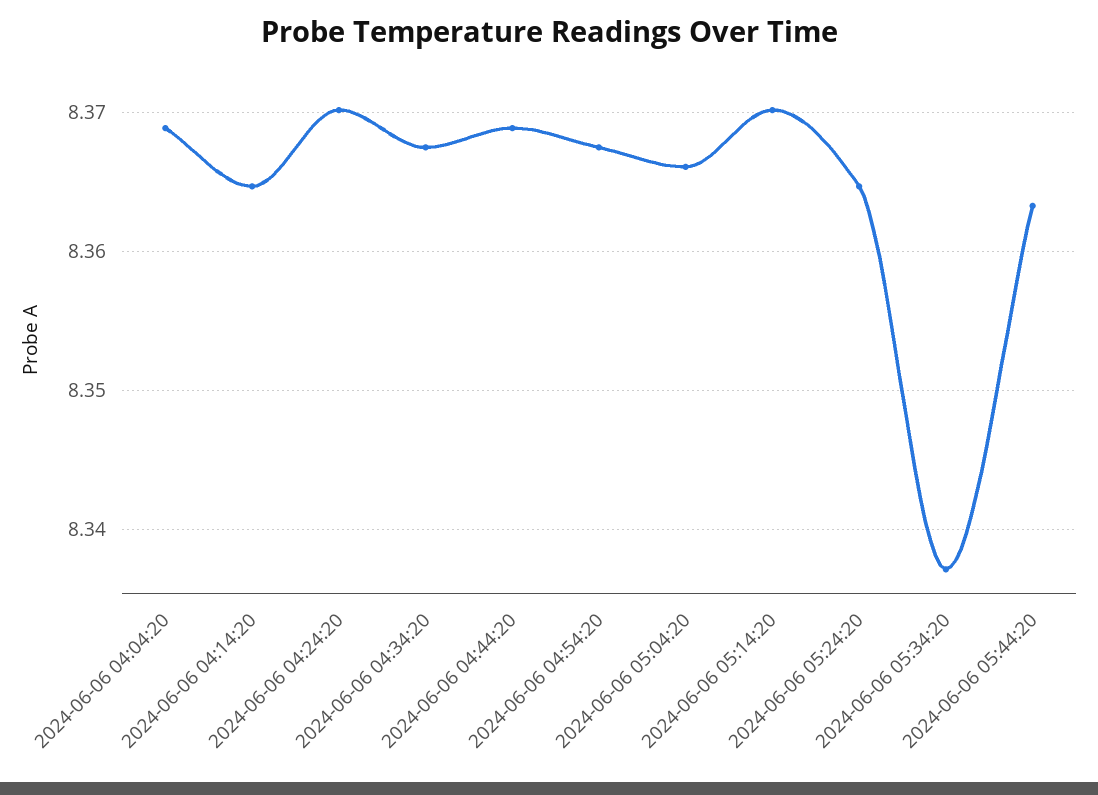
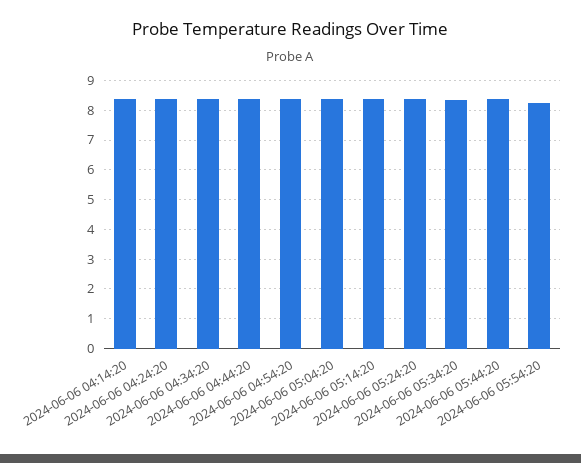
2024-06-06 04:04:20: 8.369 -> none
2024-06-06 05:54:20: none -> 8.25

